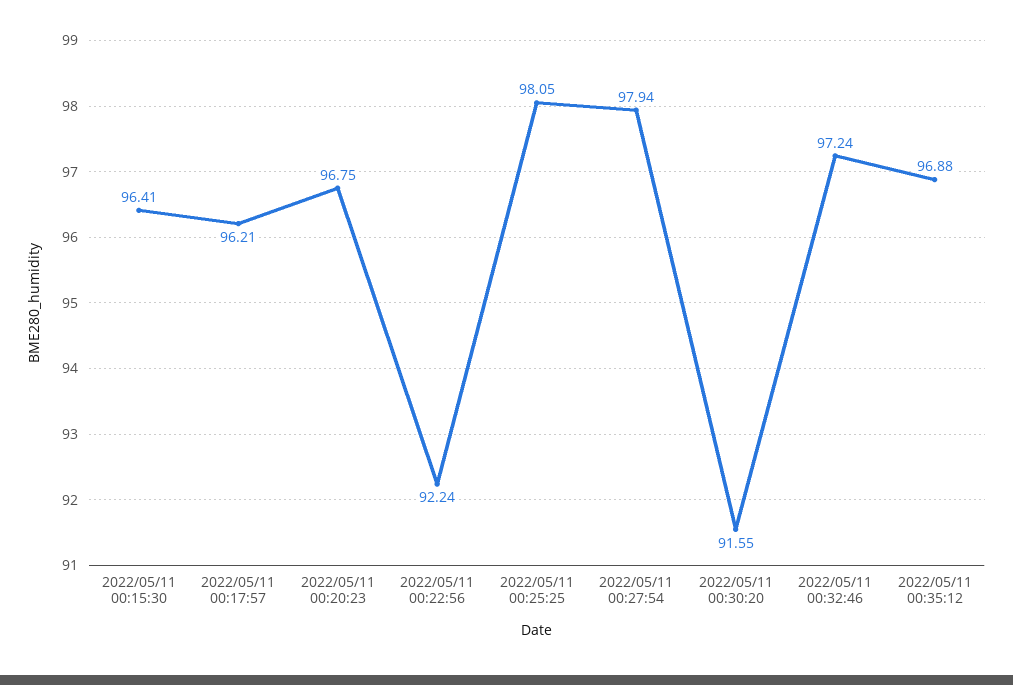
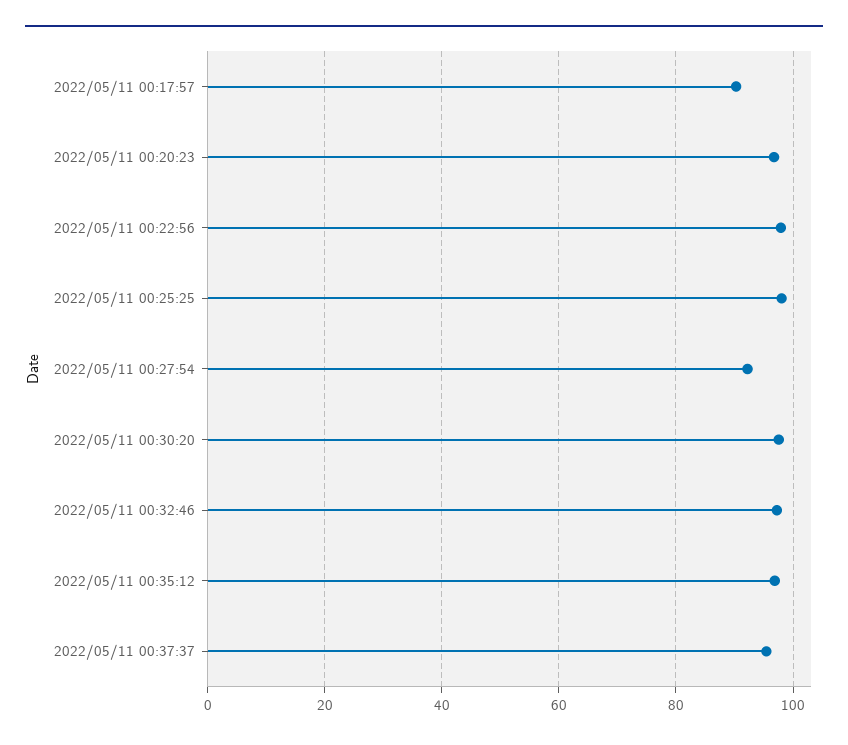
2022/05/11 00:15:30: 96.41 -> none
2022/05/11 00:17:57: 96.21 -> 90
2022/05/11 00:22:56: 92.24 -> 98
2022/05/11 00:27:54: 97.94 -> 92
2022/05/11 00:30:20: 91.55 -> 98
2022/05/11 00:37:37: none -> 96

